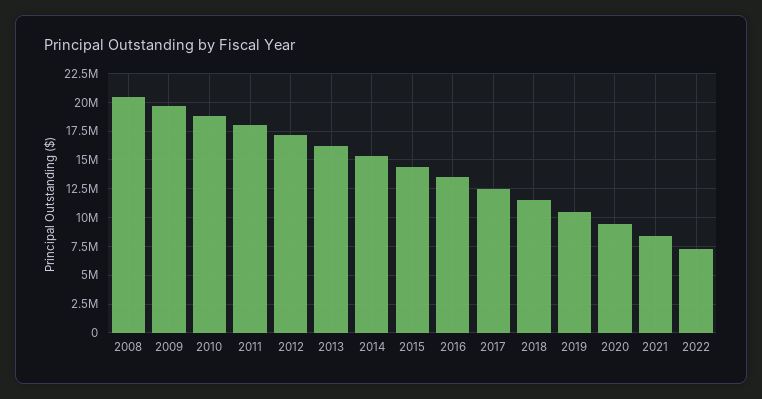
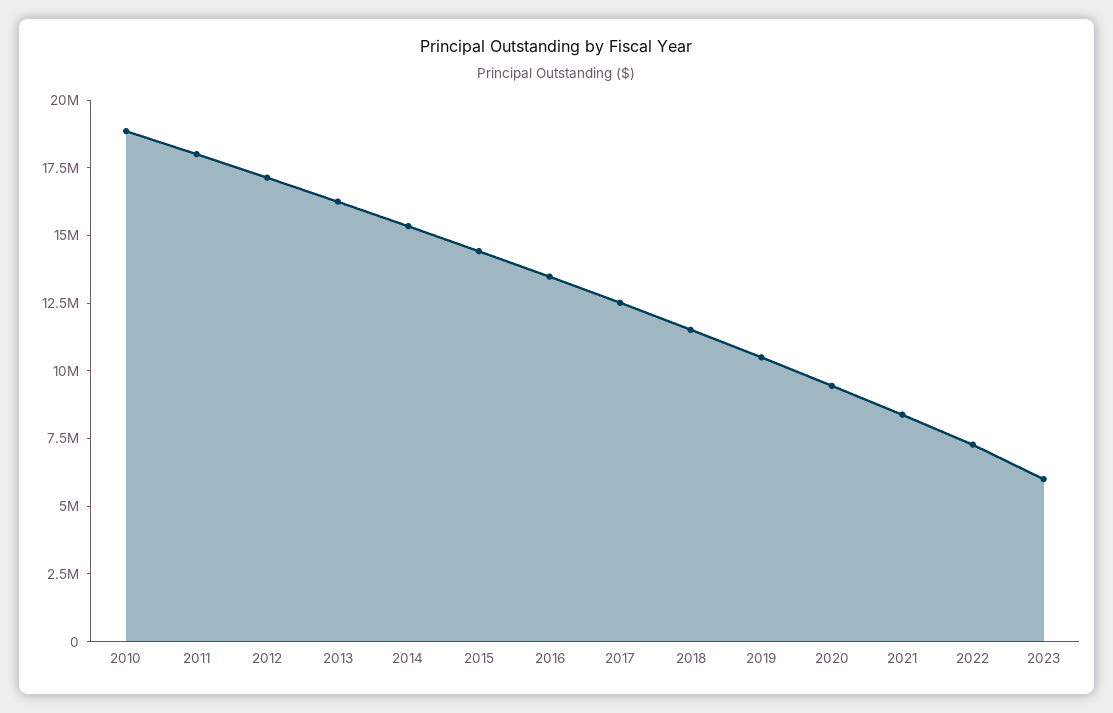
2008: 20000000 -> none
2009: 20000000 -> none
2023: none -> 6000000

